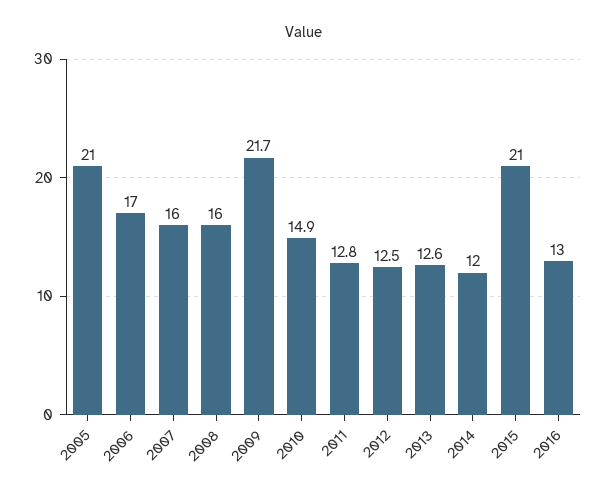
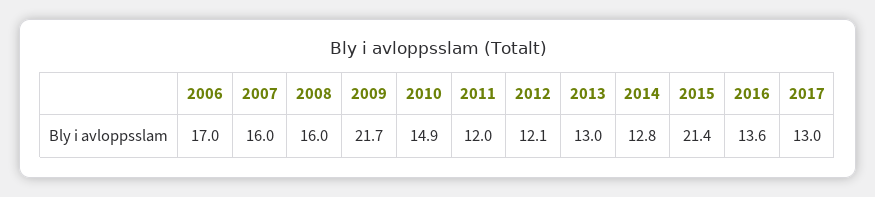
2005: 21 -> none
2011: 12.8 -> 12
2012: 12.5 -> 12.1
2013: 12.6 -> 13
2014: 12 -> 12.8
2015: 21 -> 21.4
2016: 13 -> 13.6
2017: none -> 13

